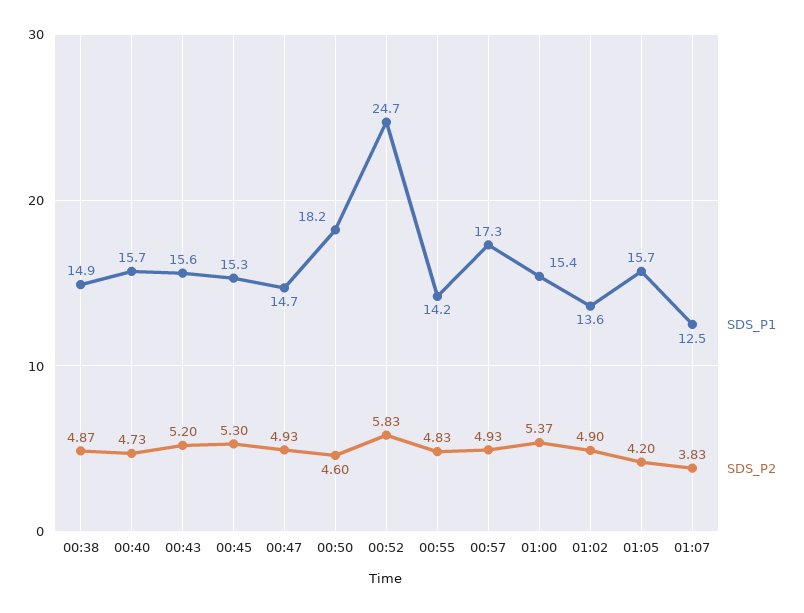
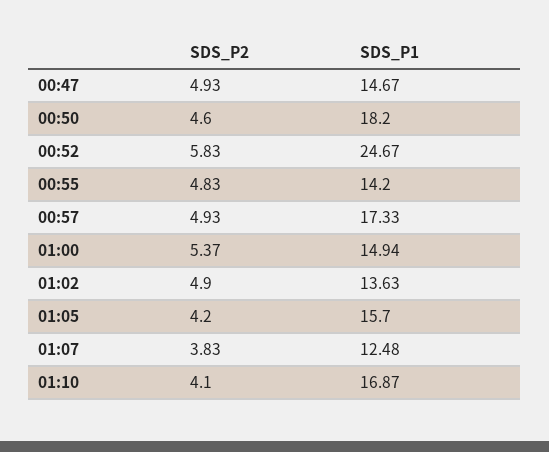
SDS_P1, 00:38: 14.9 -> none
SDS_P2, 00:38: 4.87 -> none
SDS_P1, 00:40: 15.7 -> none
SDS_P2, 00:40: 4.73 -> none
SDS_P1, 00:43: 15.6 -> none
SDS_P2, 00:43: 5.2 -> none
SDS_P1, 00:45: 15.3 -> none
SDS_P2, 00:45: 5.3 -> none
SDS_P1, 01:00: 15.4 -> 14.94
SDS_P2, 01:10: none -> 4.1
SDS_P1, 01:10: none -> 16.87

